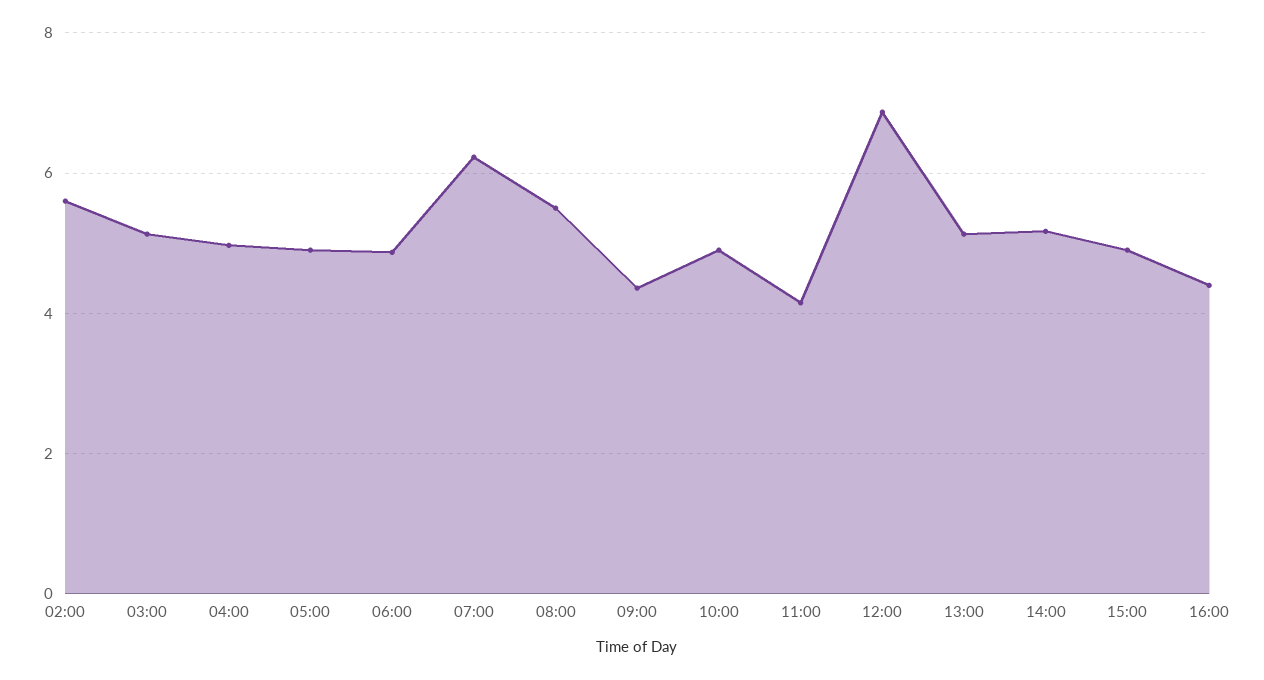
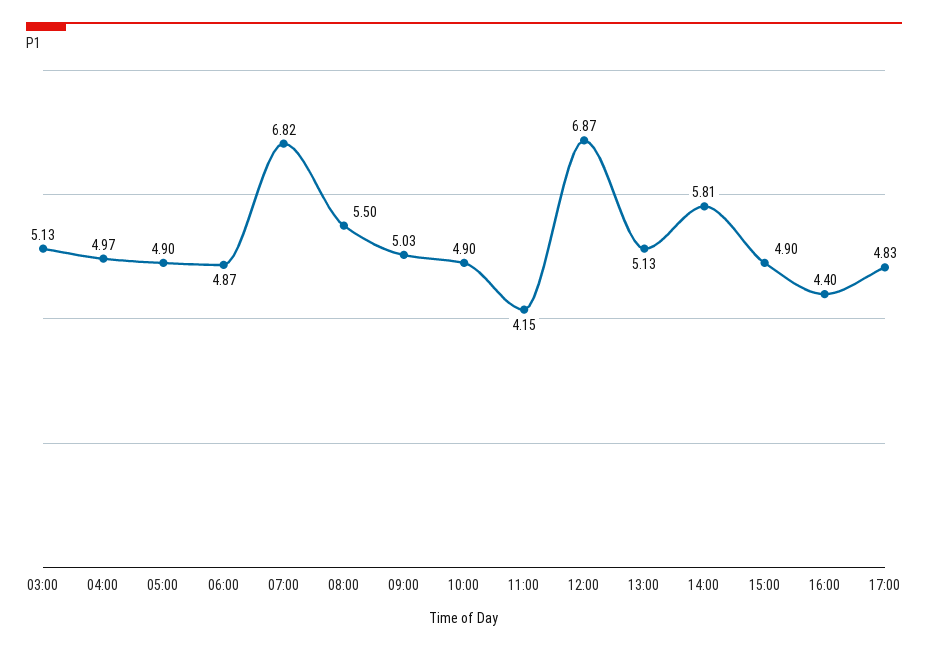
02:00: 5.6 -> none
07:00: 6.2 -> 6.82
09:00: 4.4 -> 5.03
14:00: 5.2 -> 5.81
17:00: none -> 4.83

